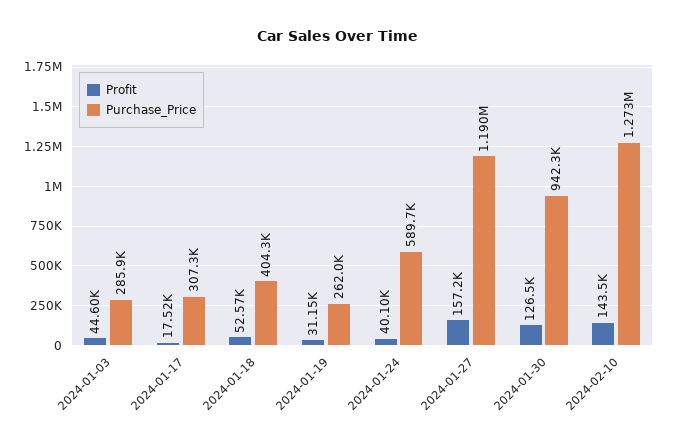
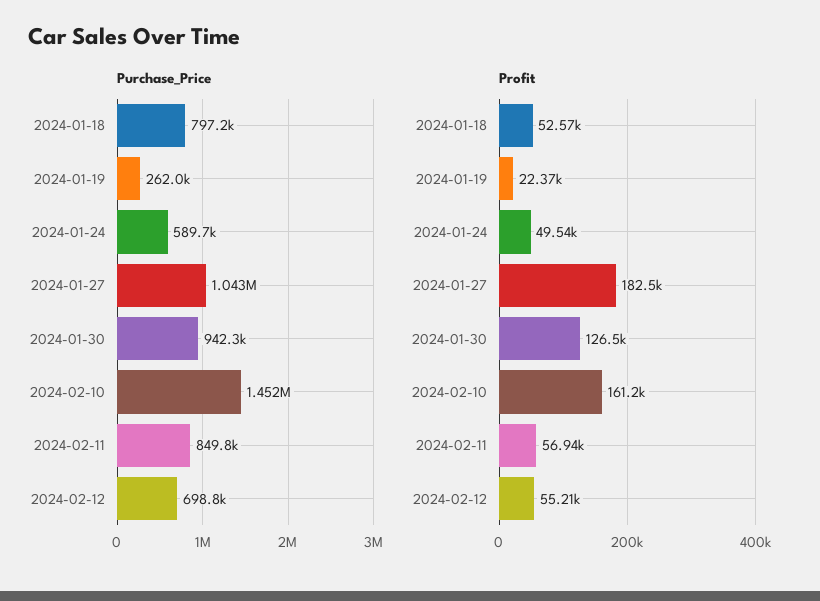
Profit, 2024-01-03: 44600 -> none
Purchase_Price, 2024-01-03: 285900 -> none
Profit, 2024-01-17: 17520 -> none
Purchase_Price, 2024-01-17: 307300 -> none
Purchase_Price, 2024-01-18: 404300 -> 797200
Profit, 2024-01-19: 31150 -> 22370
Profit, 2024-01-24: 40100 -> 49540
Profit, 2024-01-27: 157200 -> 182500
Purchase_Price, 2024-01-27: 1190000 -> 1043000
Profit, 2024-02-10: 143500 -> 161200
Purchase_Price, 2024-02-10: 1273000 -> 1452000
Purchase_Price, 2024-02-11: none -> 849800
Purchase_Price, 2024-02-12: none -> 698800
Profit, 2024-02-11: none -> 56940
Profit, 2024-02-12: none -> 55210

